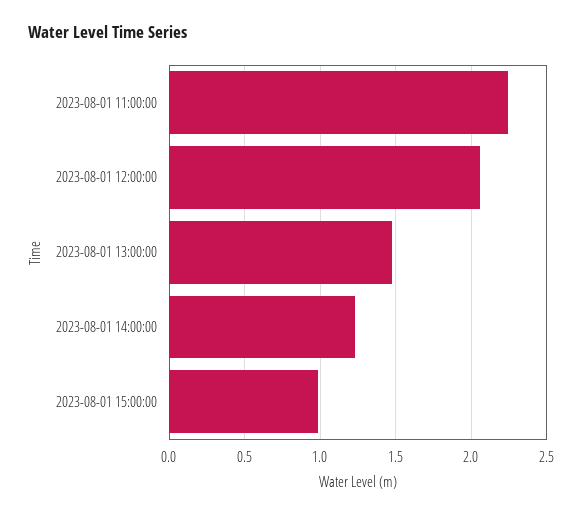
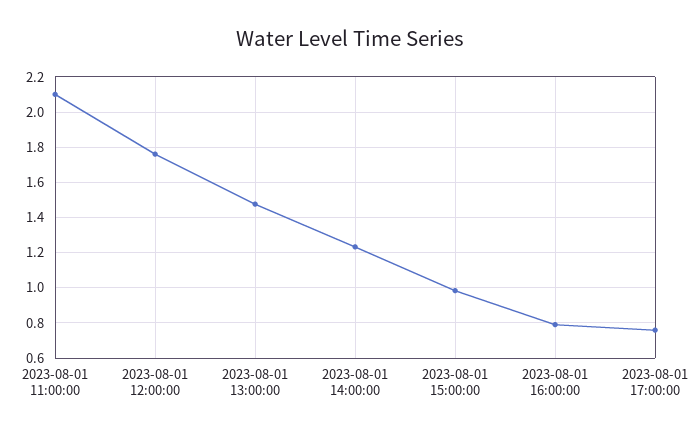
2023-08-01 11:00:00: 2.25 -> 2.1
2023-08-01 12:00:00: 2.05 -> 1.75
2023-08-01 16:00:00: none -> 0.8
2023-08-01 17:00:00: none -> 0.75

